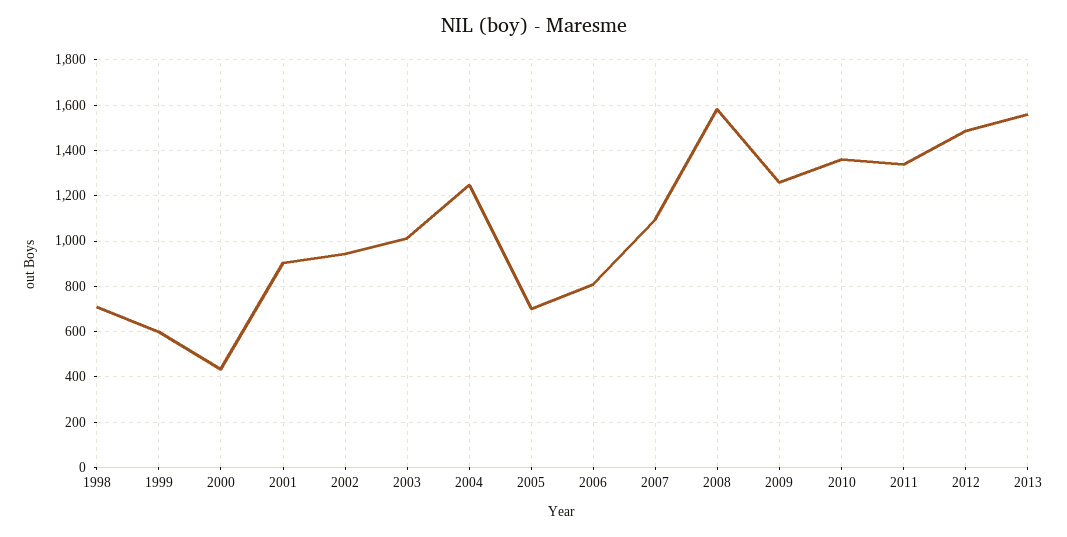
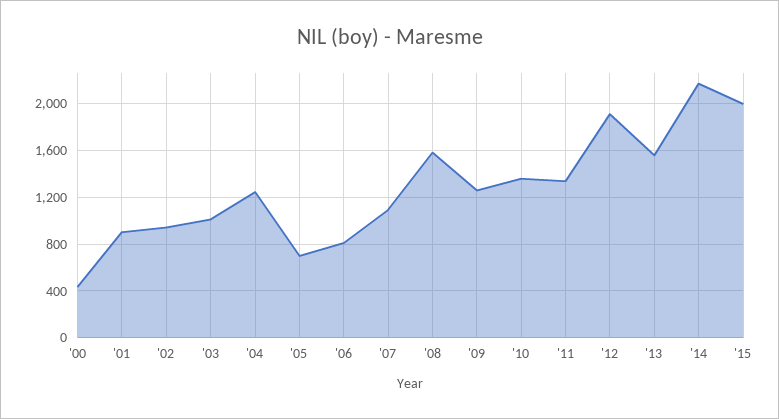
1998: 700 -> none
1999: 600 -> none
2012: 1500 -> 1900
'14: none -> 2200
'15: none -> 2000

